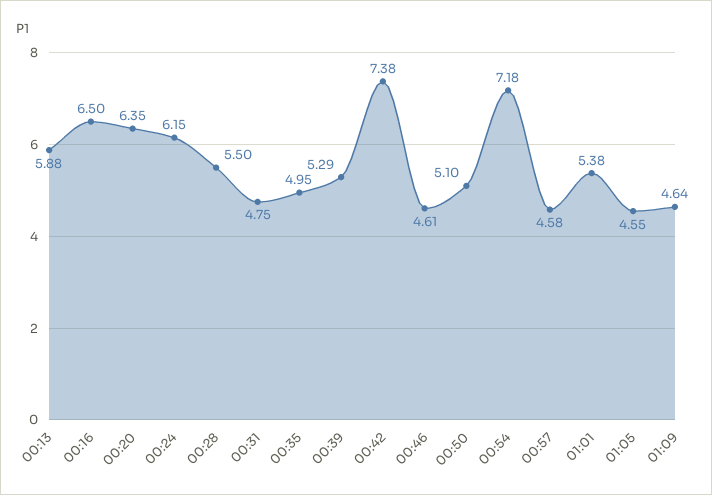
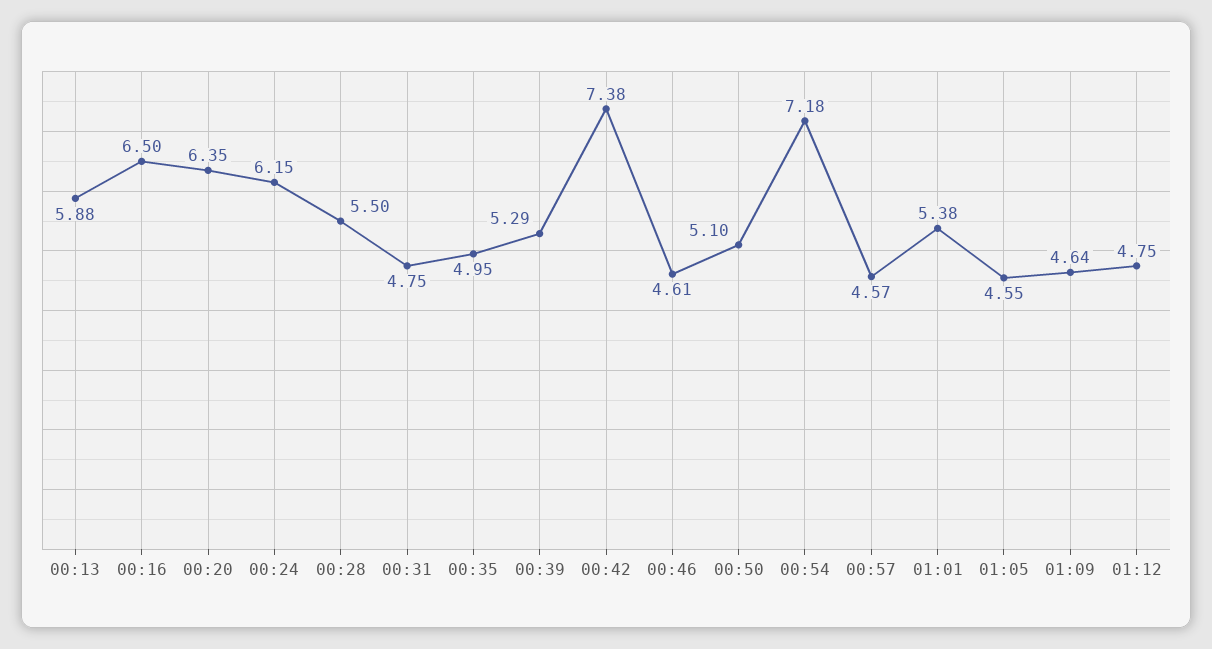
00:57: 4.58 -> 4.57
01:12: none -> 4.75

